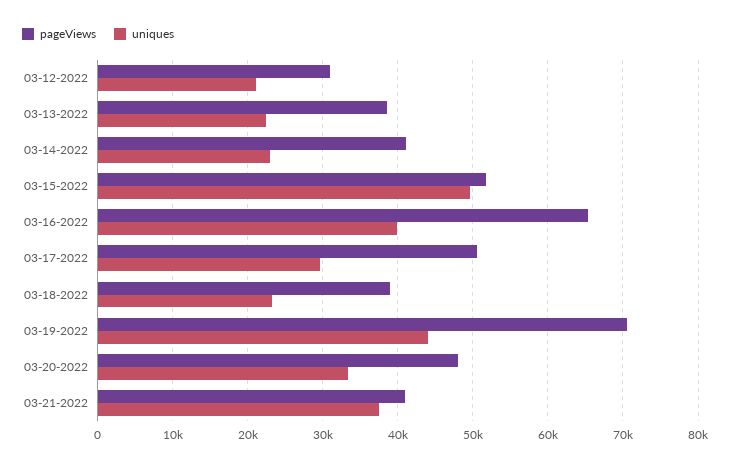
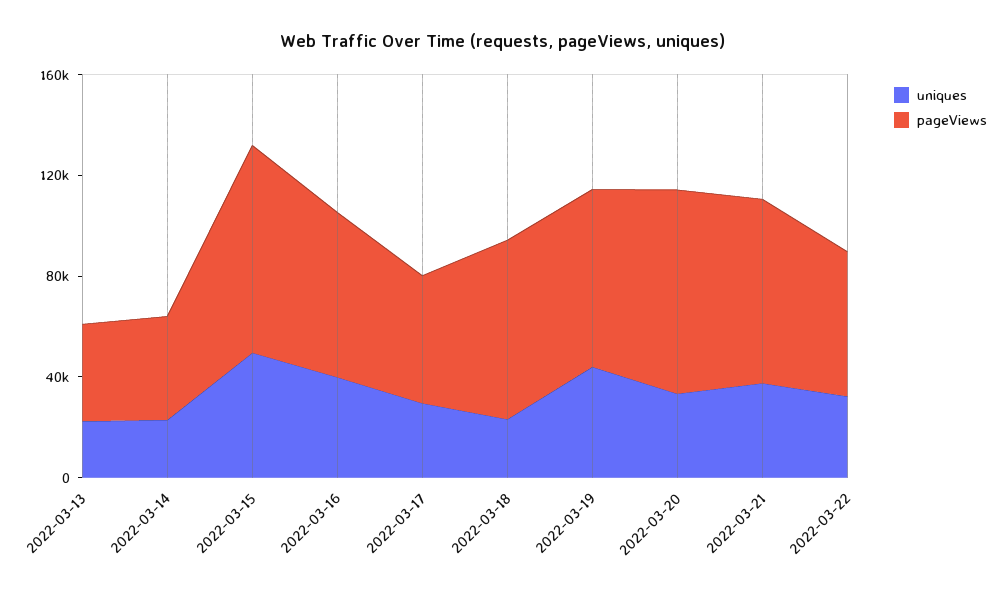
pageViews, 03-12-2022: 31000 -> none
uniques, 03-12-2022: 21000 -> none
pageViews, 03-15-2022: 52000 -> 80000
pageViews, 03-18-2022: 39000 -> 70000
pageViews, 03-20-2022: 48000 -> 80000
pageViews, 03-21-2022: 41000 -> 70000
uniques, 2022-03-22: none -> 30000
pageViews, 2022-03-22: none -> 60000

